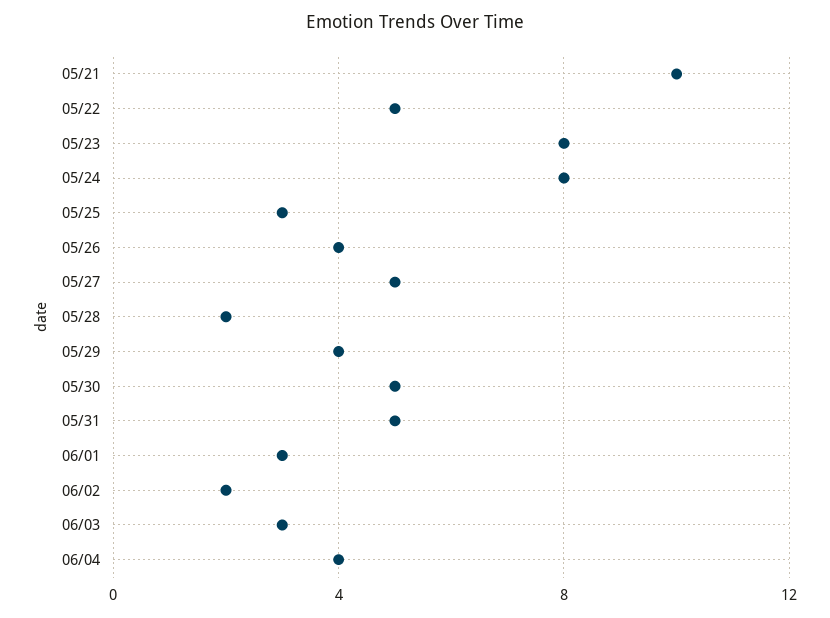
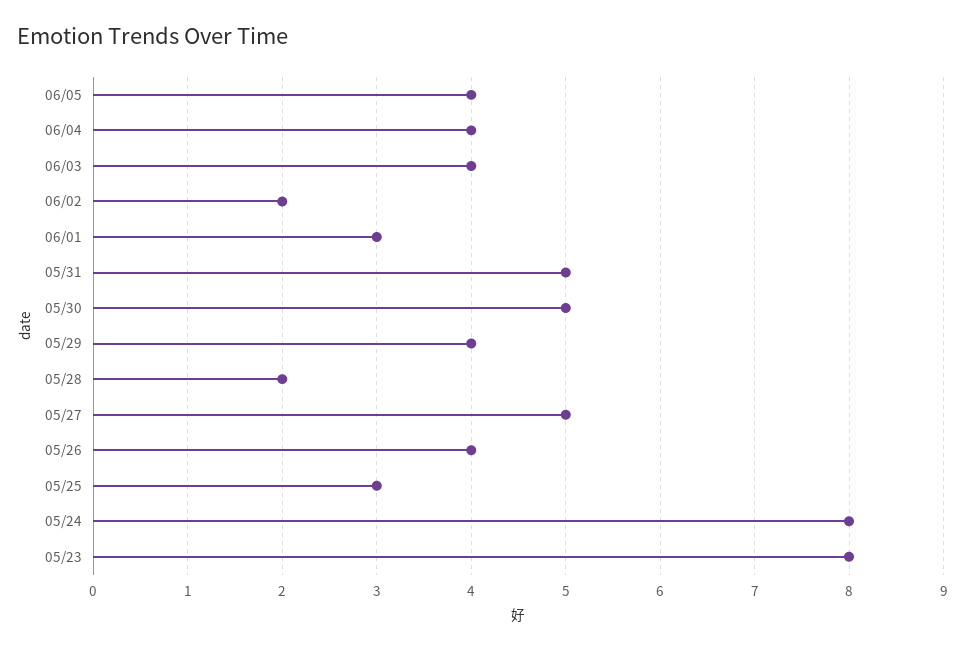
05/21: 10 -> none
05/22: 5 -> none
06/03: 3 -> 4
06/05: none -> 4

